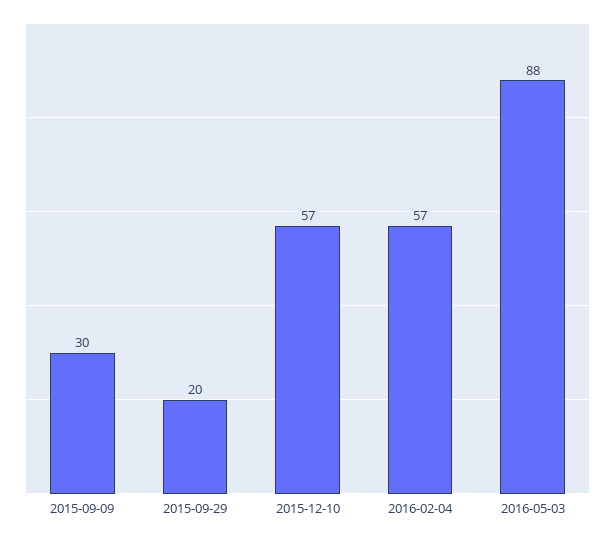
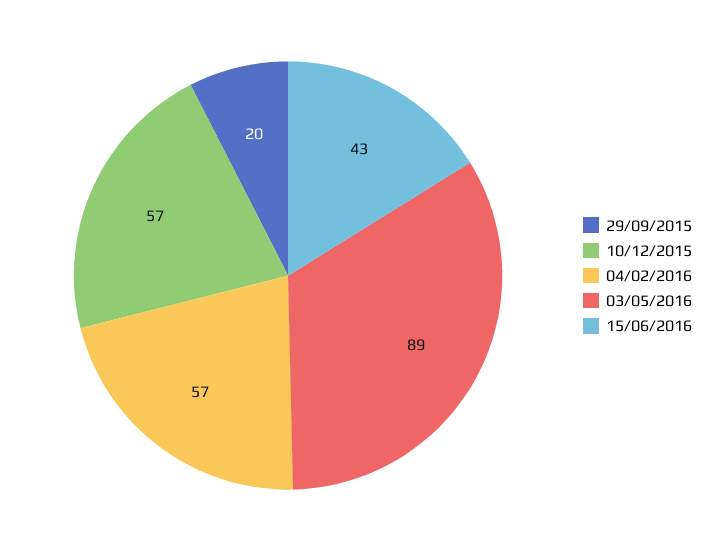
2015-09-09: 30 -> none
2016-05-03: 88 -> 89
15/06/2016: none -> 43

